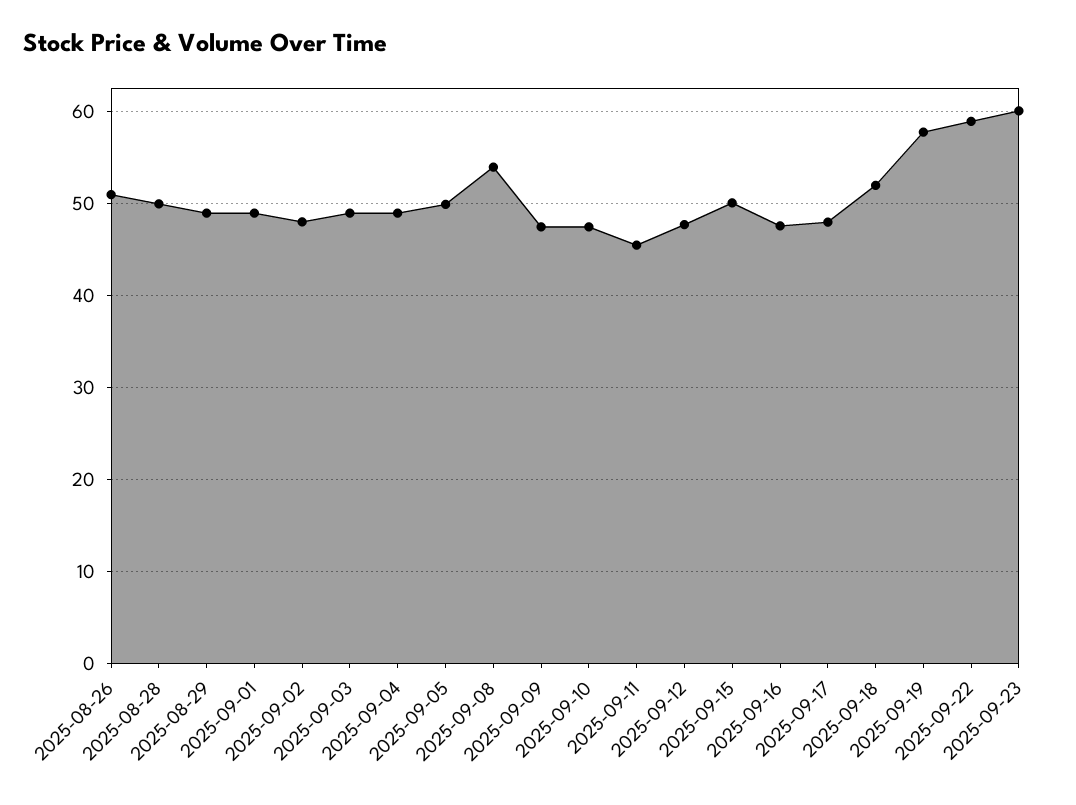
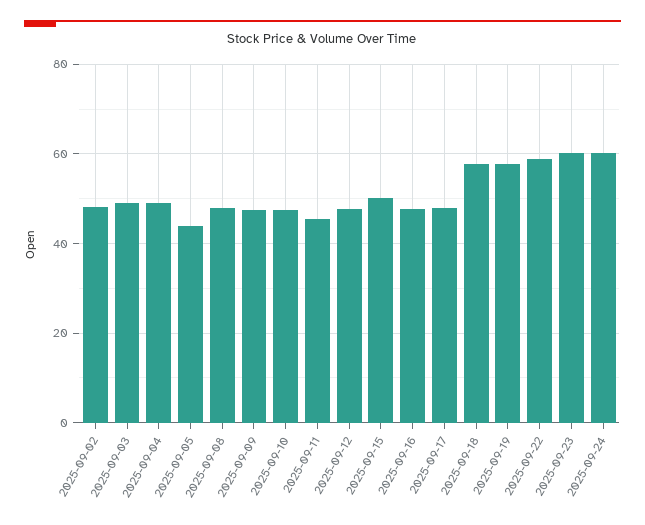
2025-08-26: 51 -> none
2025-08-28: 50 -> none
2025-08-29: 49 -> none
2025-09-01: 49 -> none
2025-09-05: 50 -> 44
2025-09-08: 54 -> 48
2025-09-18: 52 -> 58
2025-09-24: none -> 60

